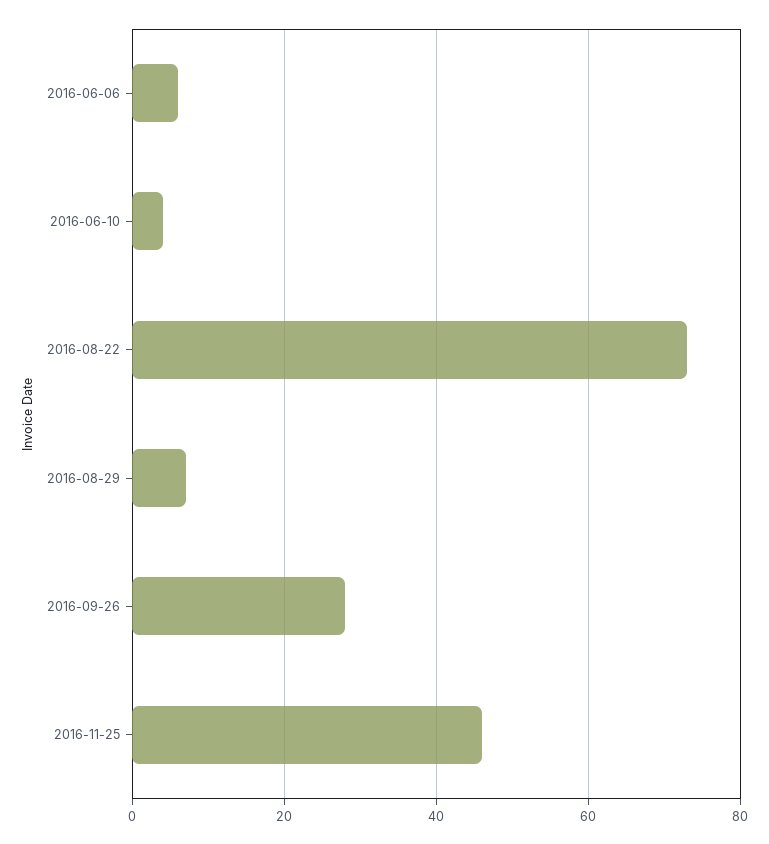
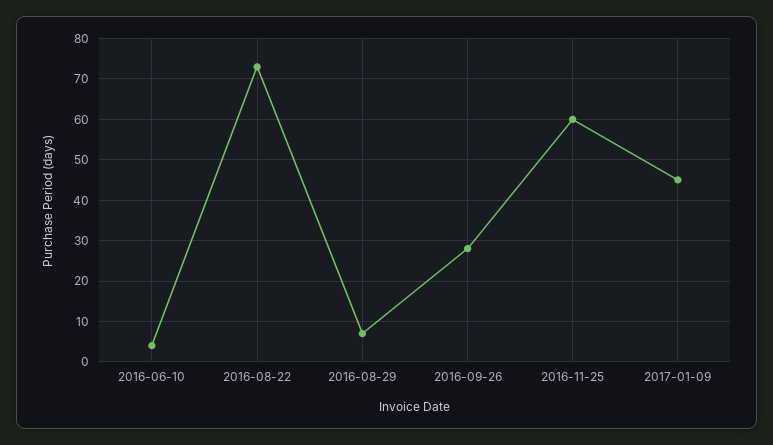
2016-06-06: 5 -> none
2016-11-25: 45 -> 60
2017-01-09: none -> 45

